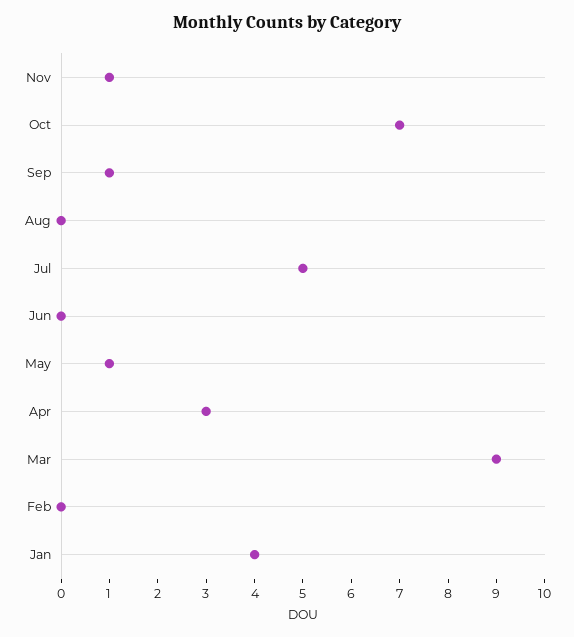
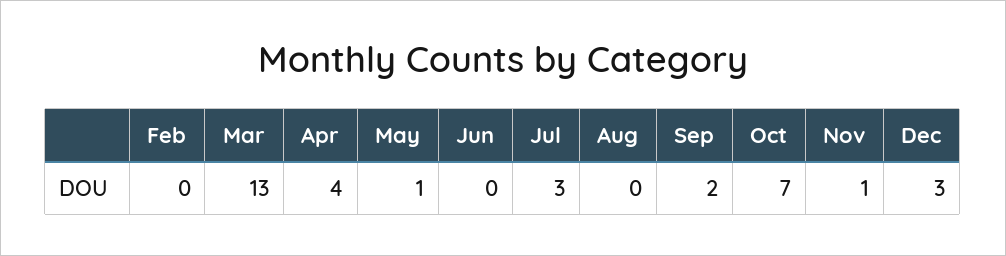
Sep: 1 -> 2
Jul: 5 -> 3
Apr: 3 -> 4
Mar: 9 -> 13
Jan: 4 -> none
Dec: none -> 3

